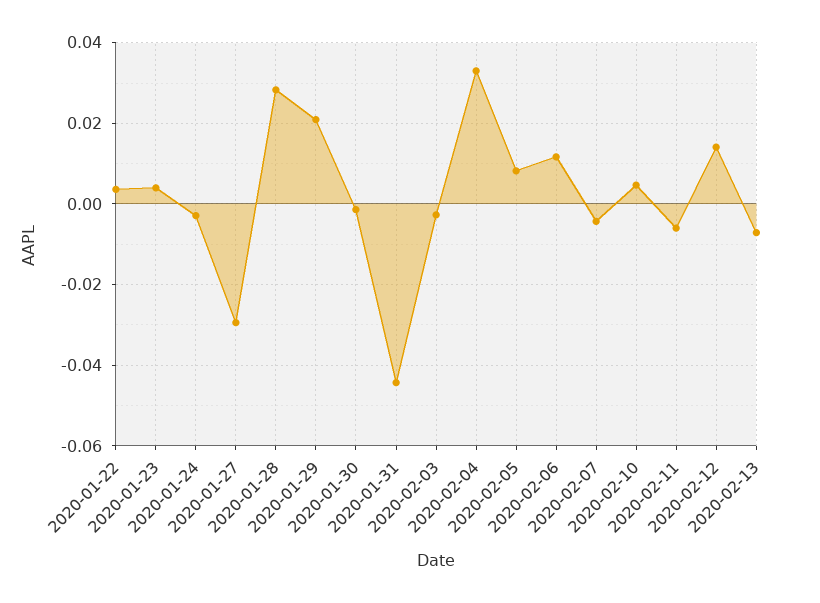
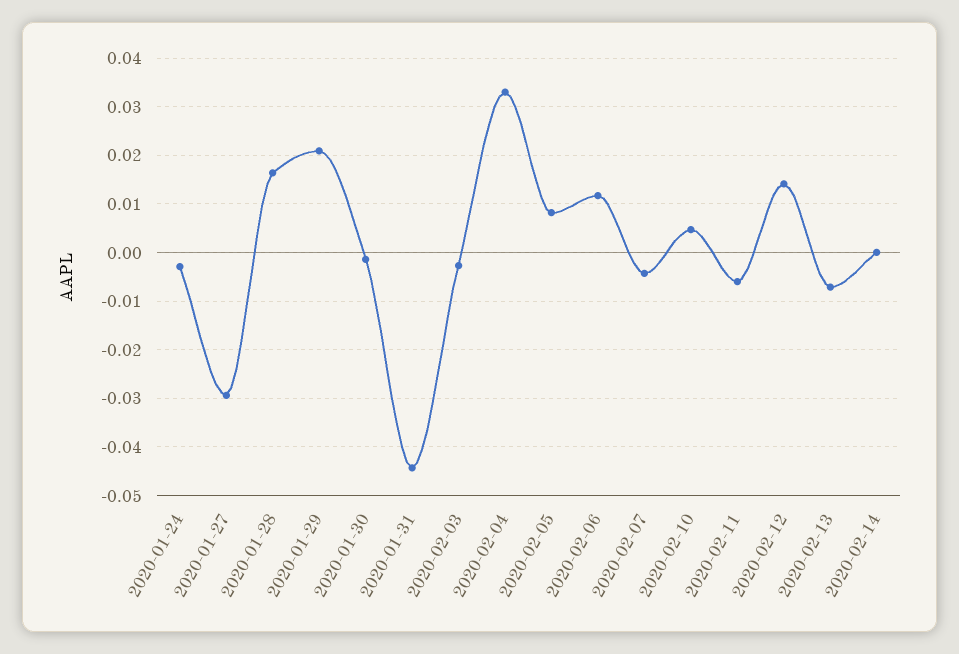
2020-01-22: 0.004 -> none
2020-01-23: 0.004 -> none
2020-01-28: 0.028 -> 0.016
2020-02-14: none -> 0

